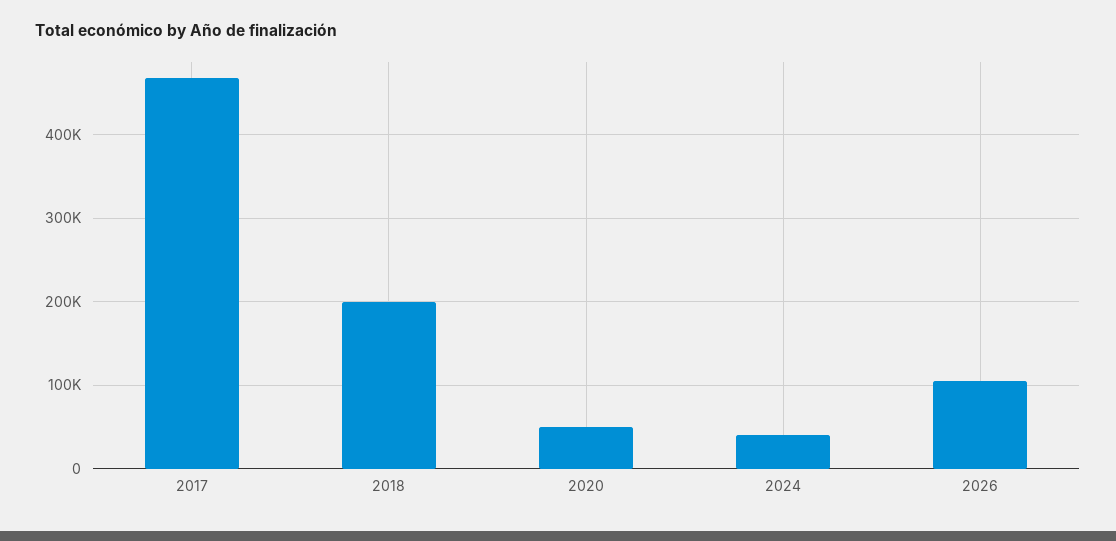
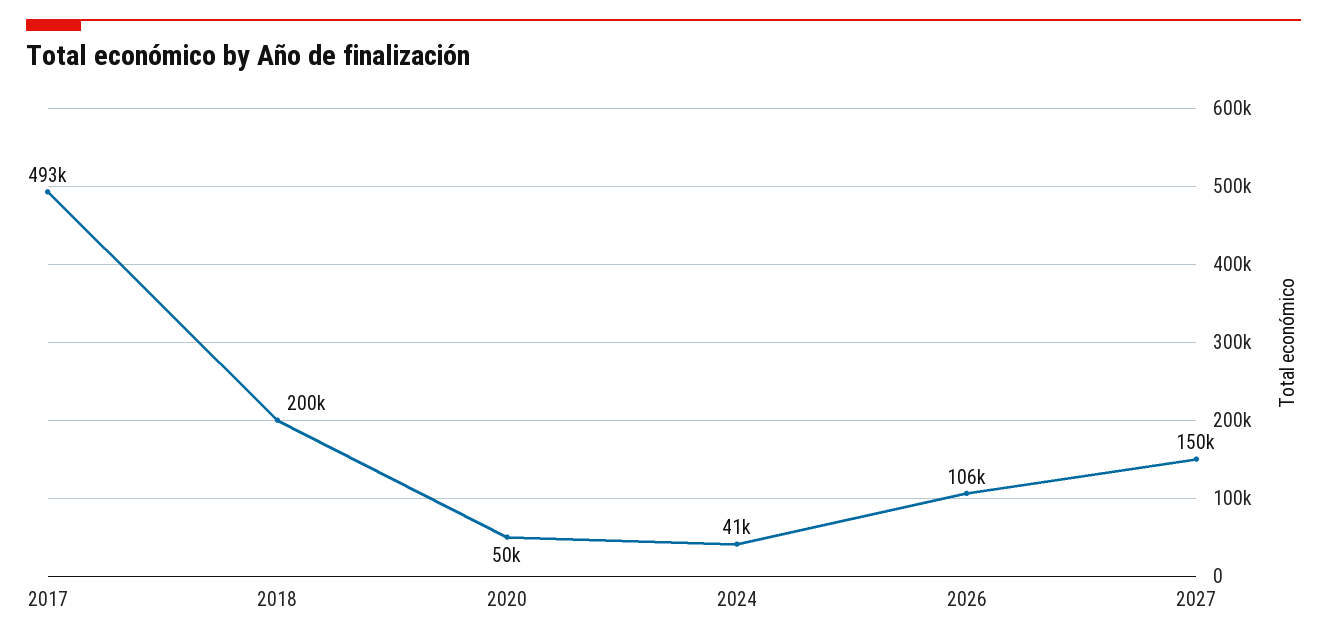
2017: 470000 -> 493000
2027: none -> 150000

